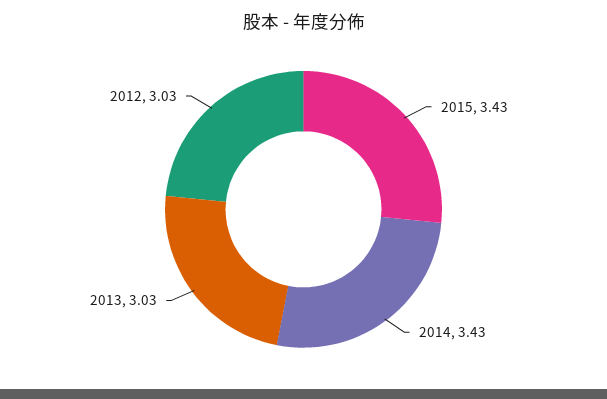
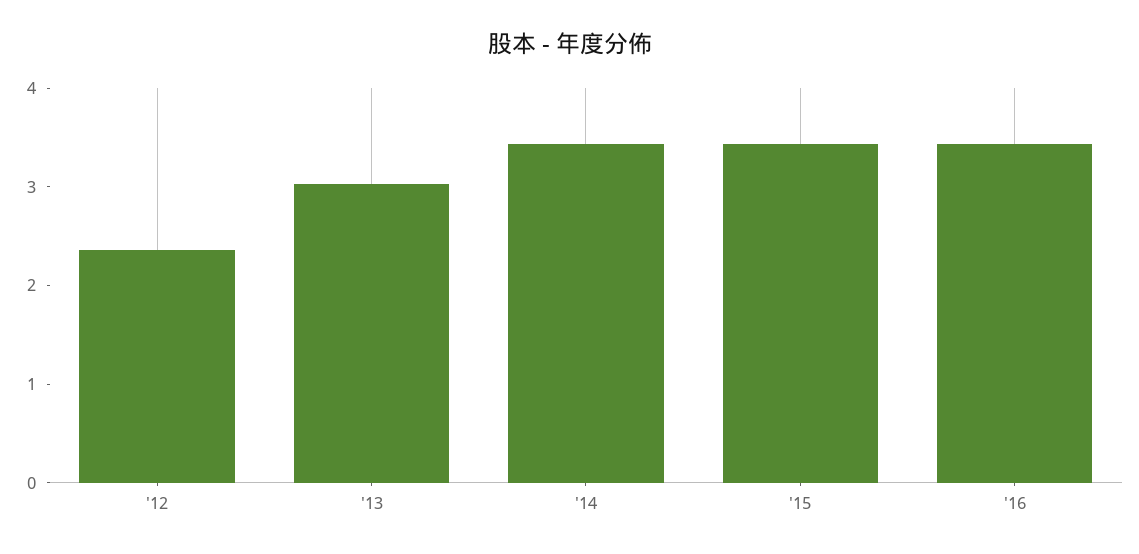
2012: 3.03 -> 2.4
'16: none -> 3.4

